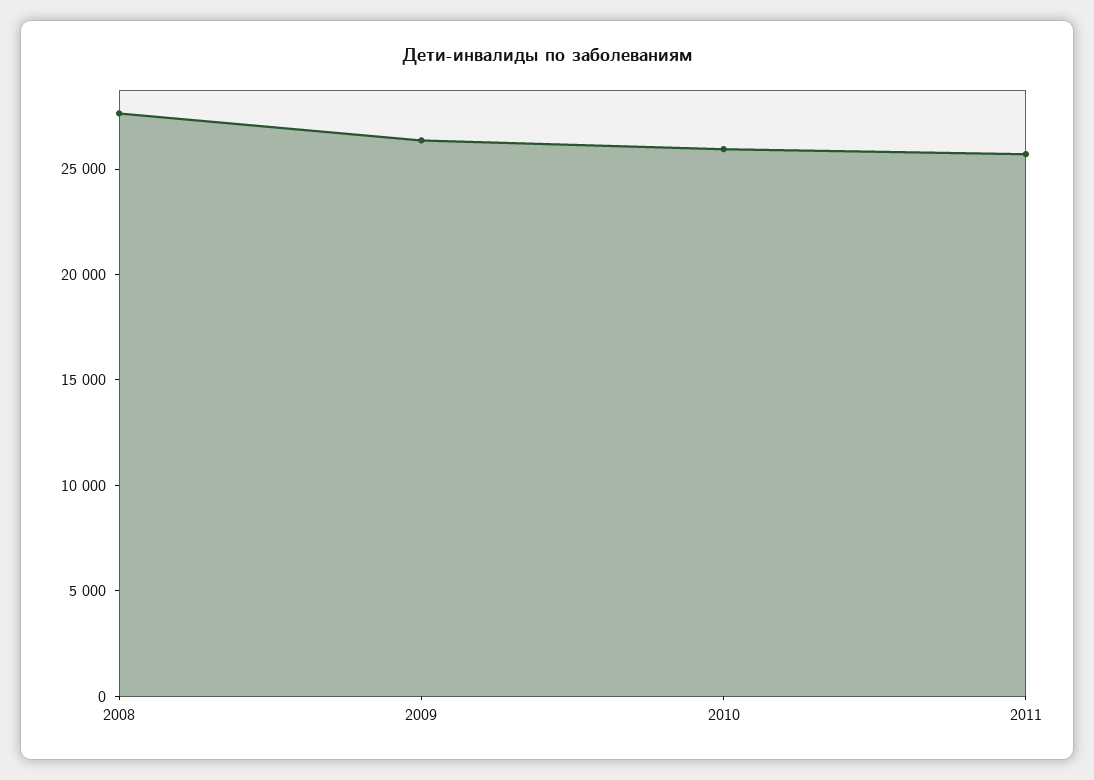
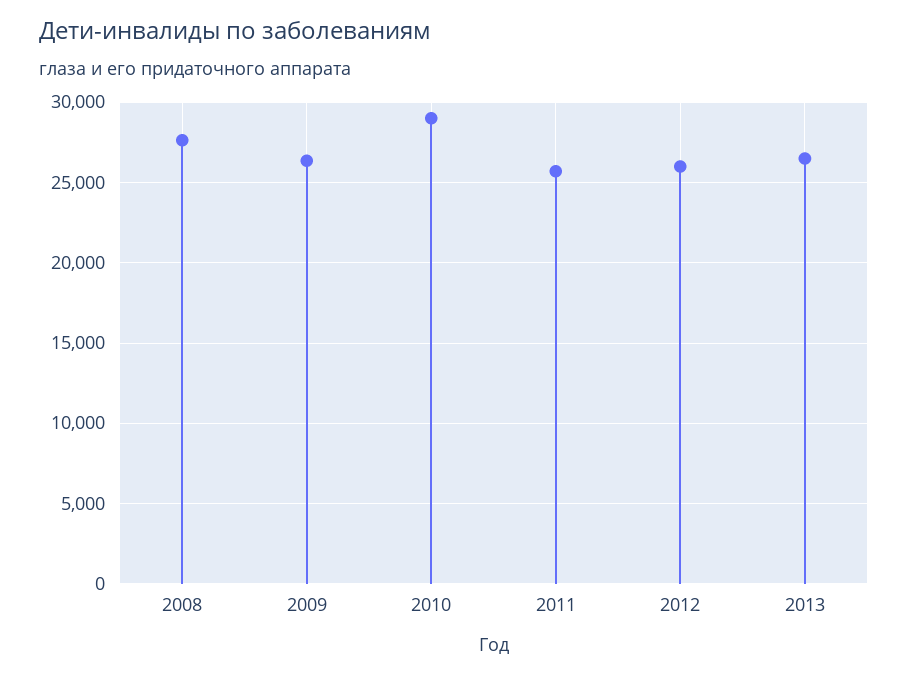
2010: 26000 -> 29000
2012: none -> 26000
2013: none -> 26500

